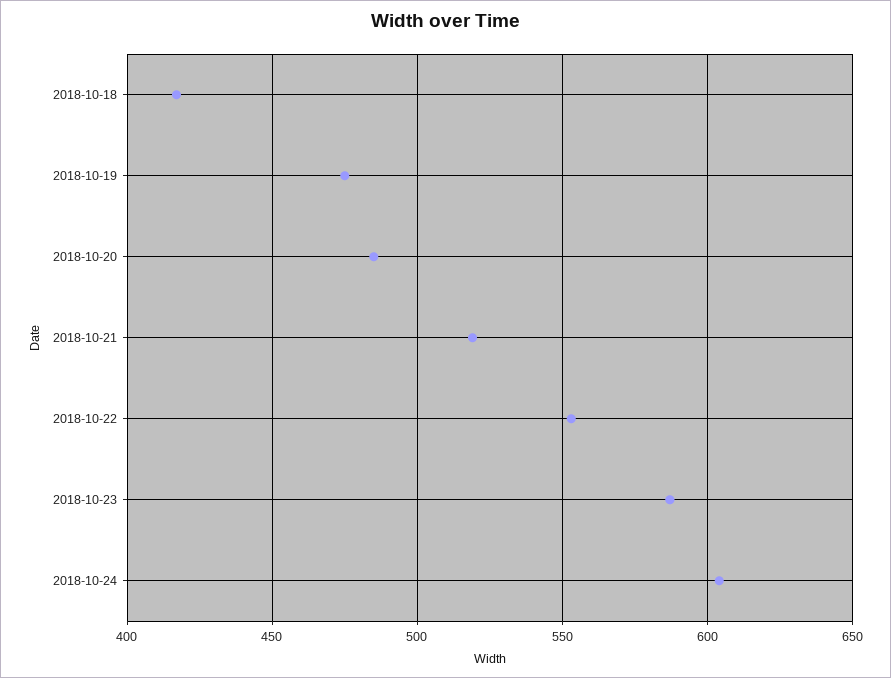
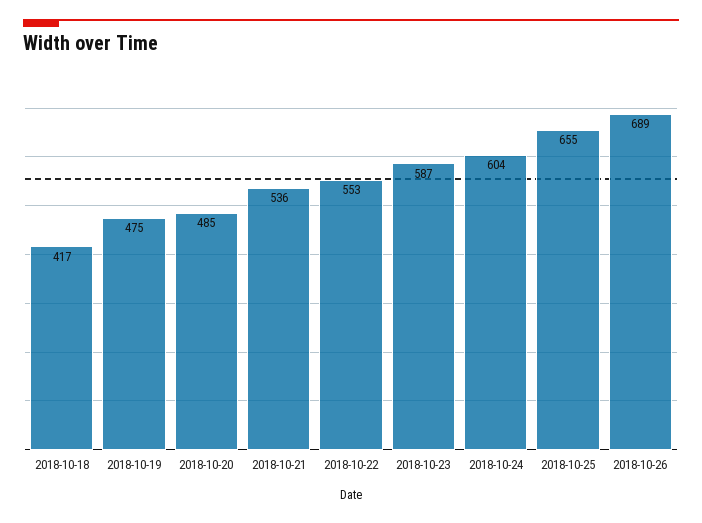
2018-10-21: 520 -> 536
2018-10-25: none -> 655
2018-10-26: none -> 689

